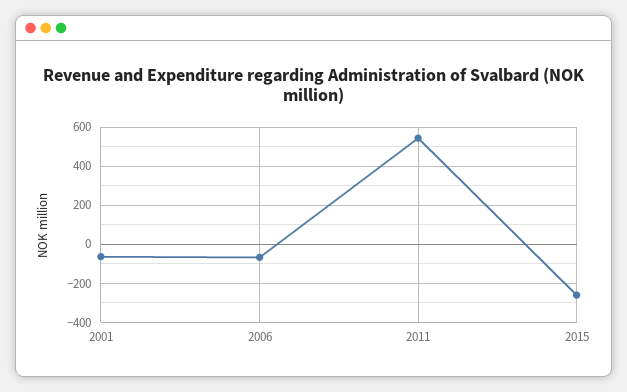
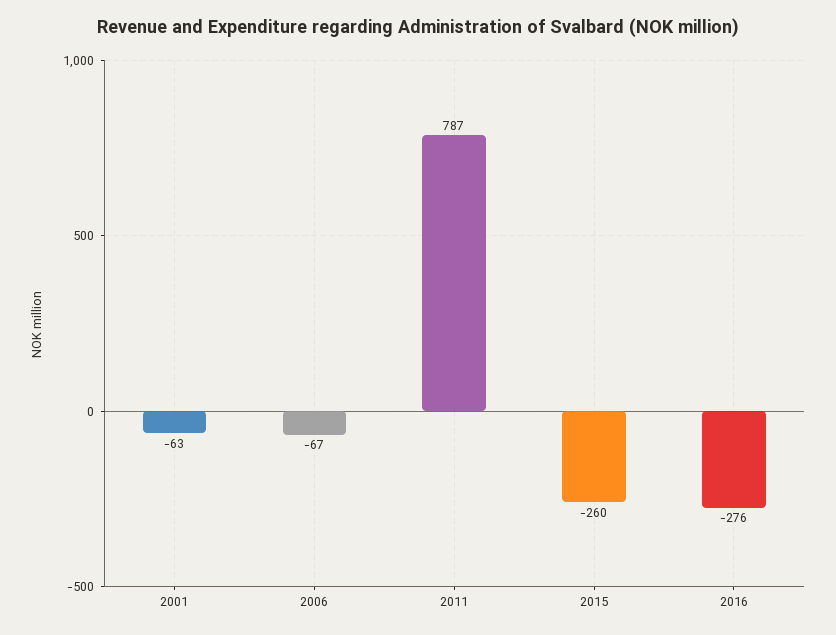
2011: 550 -> 787
2016: none -> -276

